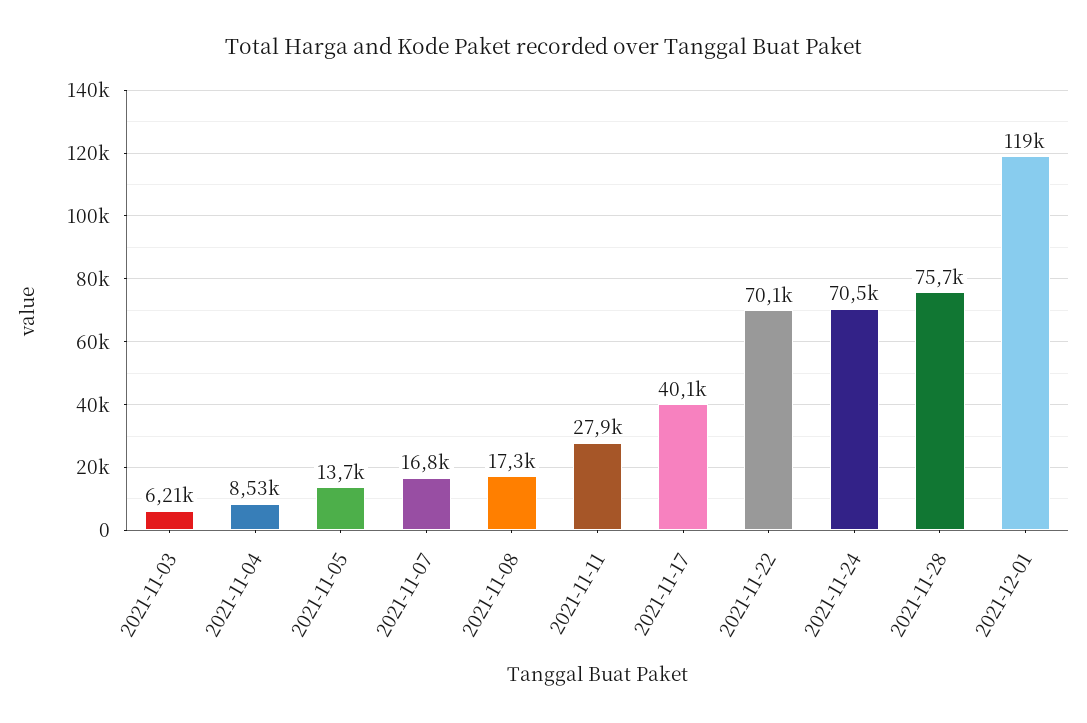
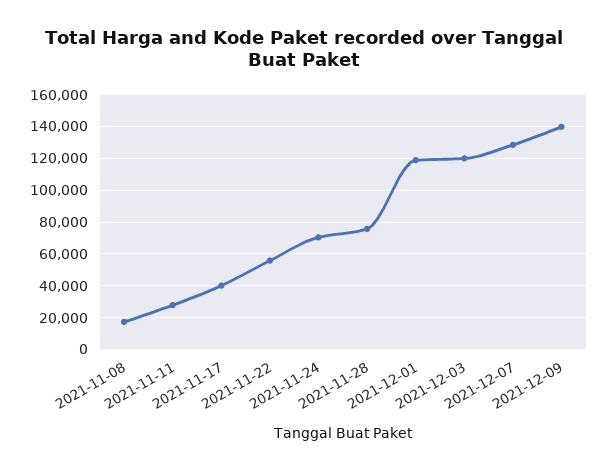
2021-11-03: 6210 -> none
2021-11-04: 8530 -> none
2021-11-05: 13700 -> none
2021-11-07: 16800 -> none
2021-11-22: 70100 -> 55000
2021-12-03: none -> 120000
2021-12-07: none -> 130000
2021-12-09: none -> 140000

